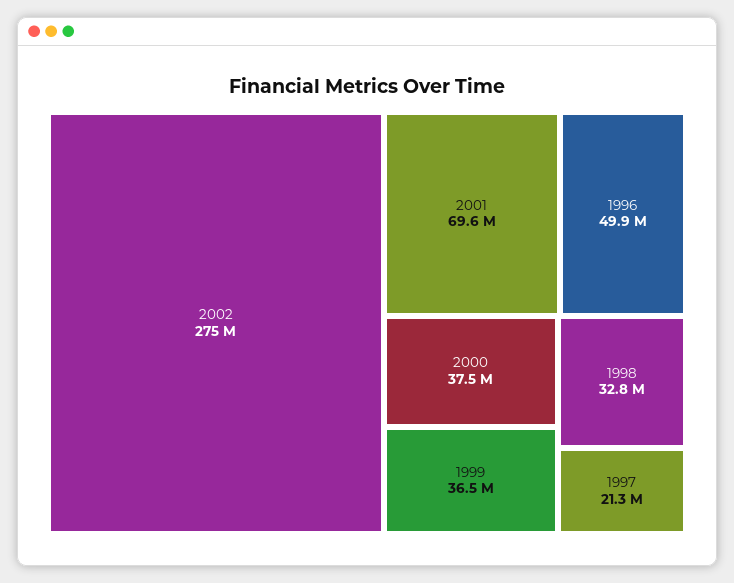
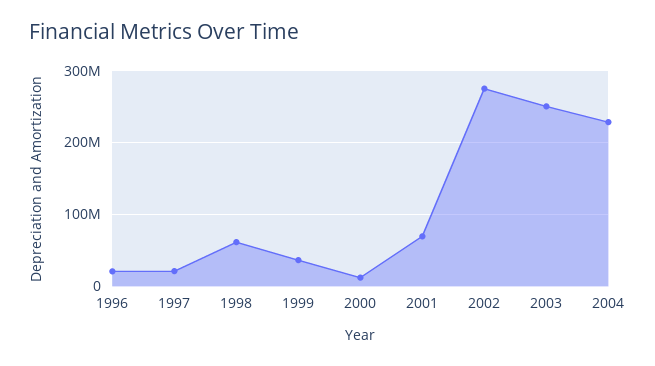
1996: 49900000 -> 20000000
2000: 37500000 -> 10000000
1998: 32800000 -> 60000000
2003: none -> 250000000
2004: none -> 230000000

